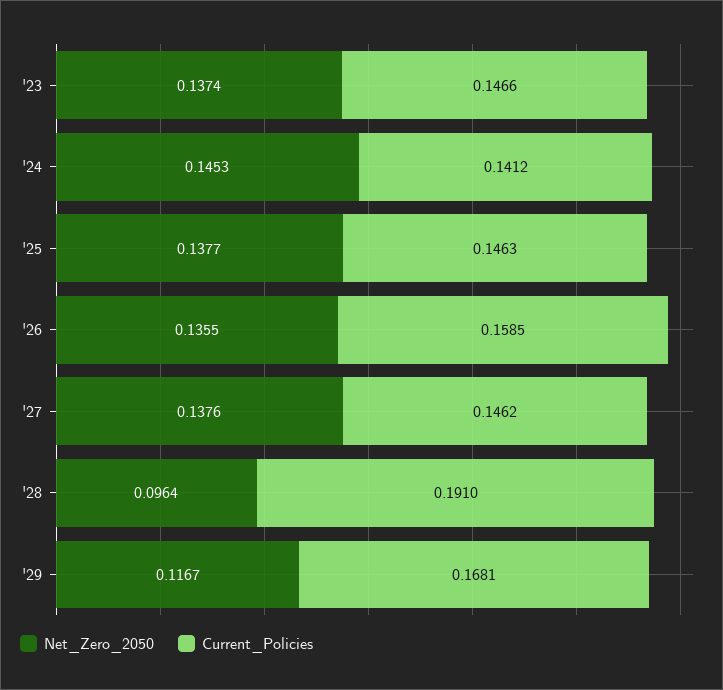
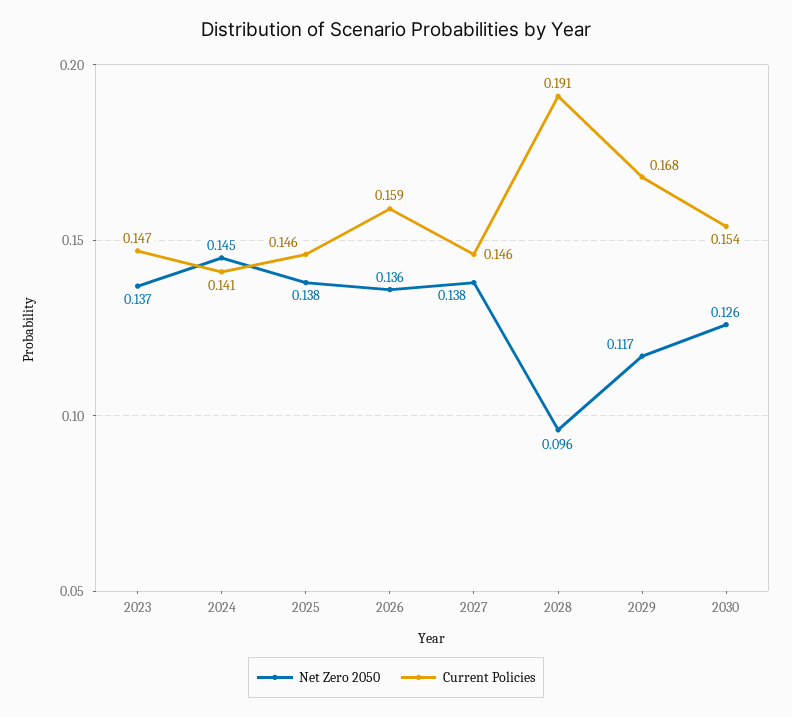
Net_Zero_2050, 2030: none -> 0.126
Current_Policies, 2030: none -> 0.154

